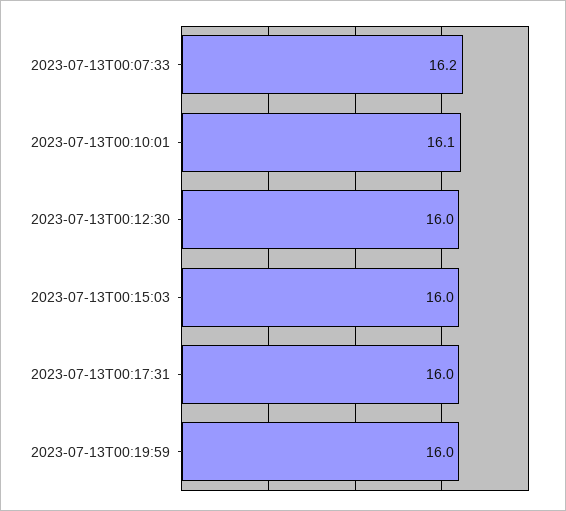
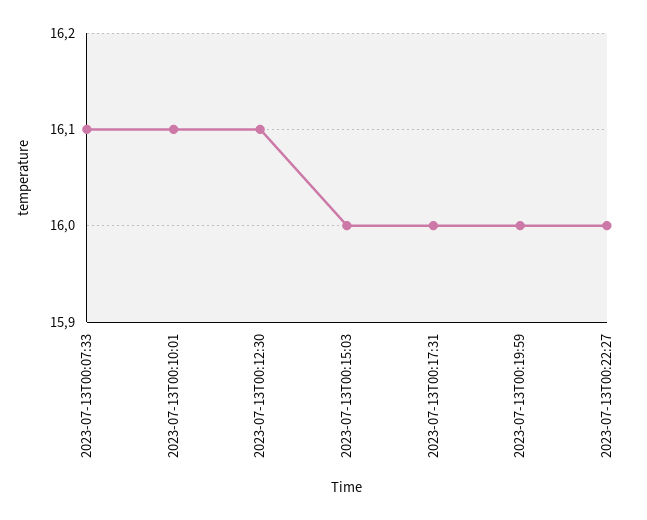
2023-07-13T00:07:33: 16.2 -> 16.1
2023-07-13T00:12:30: 16 -> 16.1
2023-07-13T00:22:27: none -> 16

